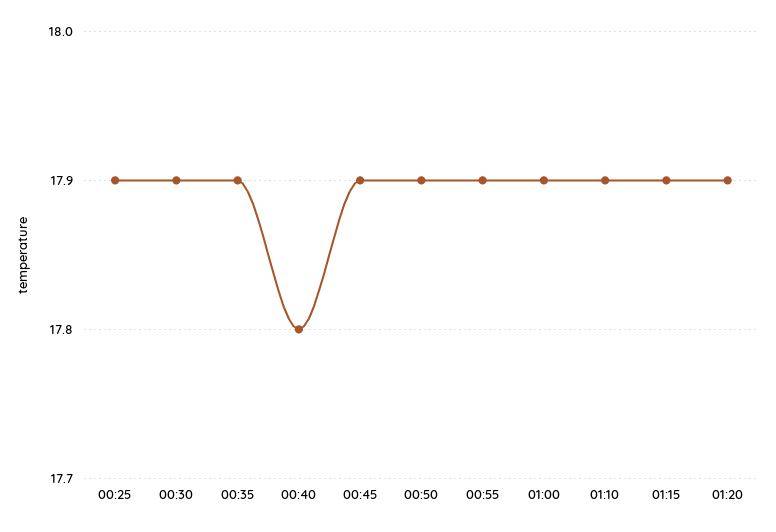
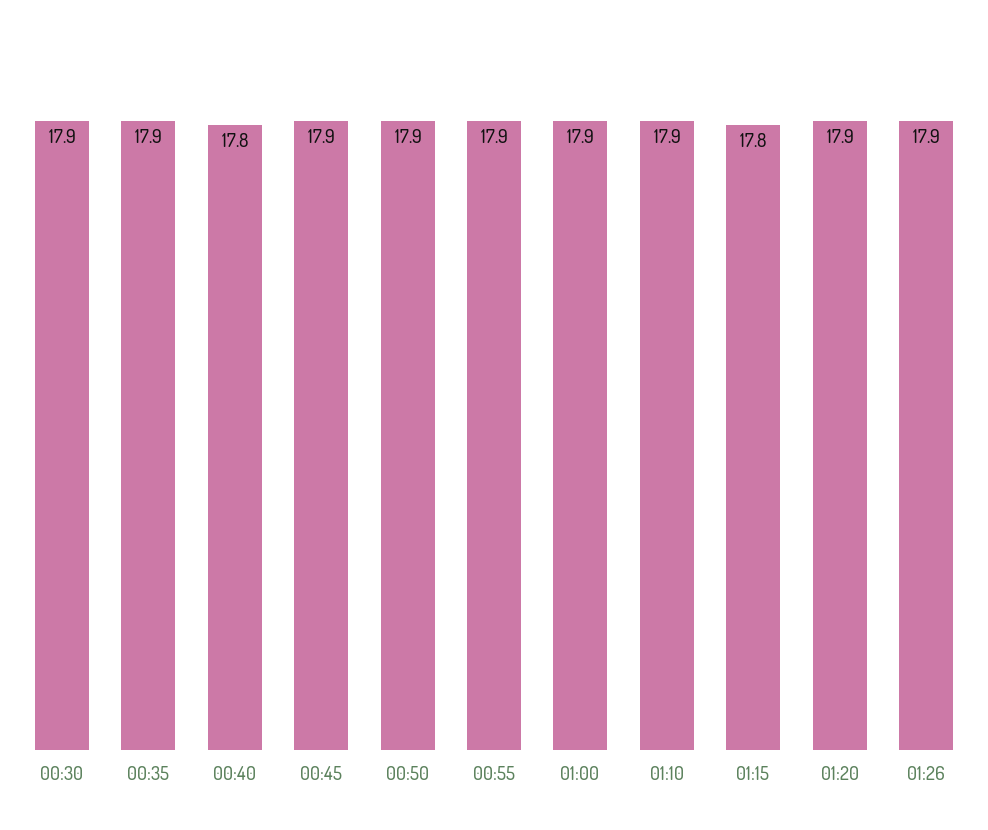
00:25: 17.9 -> none
01:15: 17.9 -> 17.8
01:26: none -> 17.9

